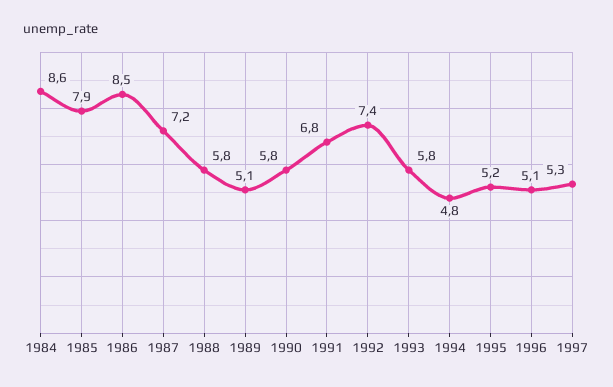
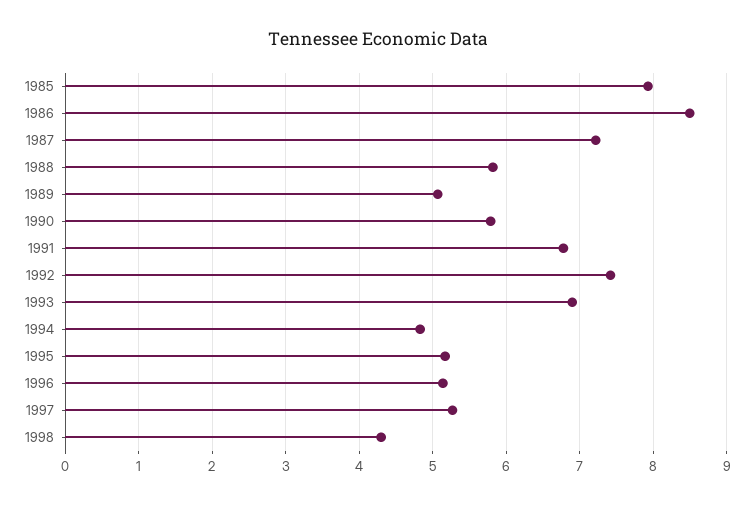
1984: 8.6 -> none
1993: 5.8 -> 6.9
1998: none -> 4.3

